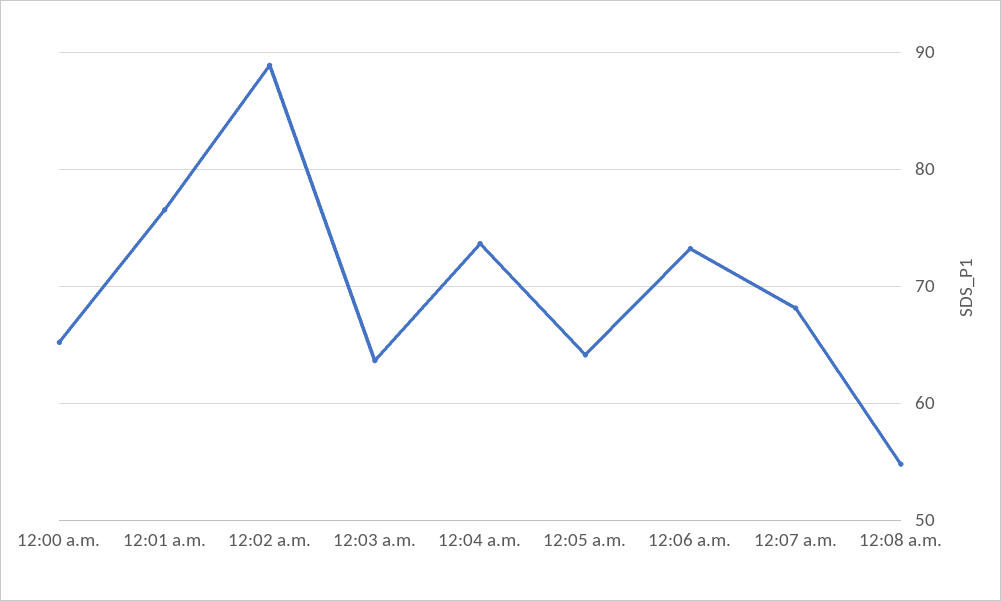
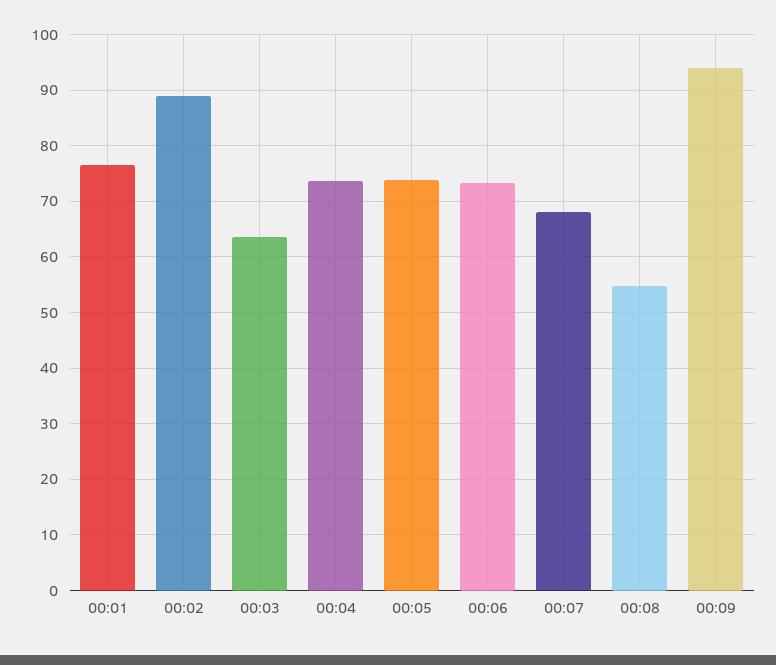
12:00 a.m.: 65 -> none
12:05 a.m.: 64 -> 74
00:09: none -> 94

